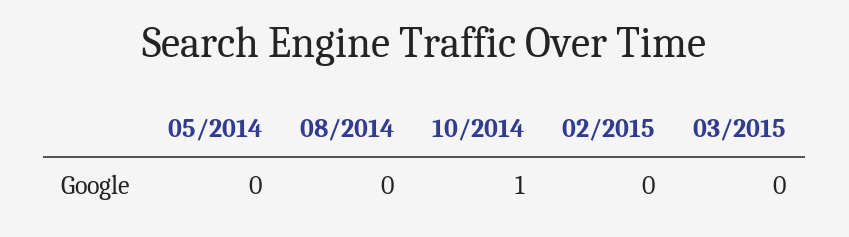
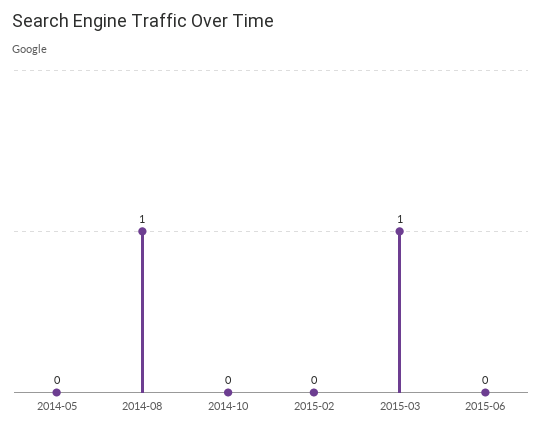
08/2014: 0 -> 1
10/2014: 1 -> 0
03/2015: 0 -> 1
2015-06: none -> 0

